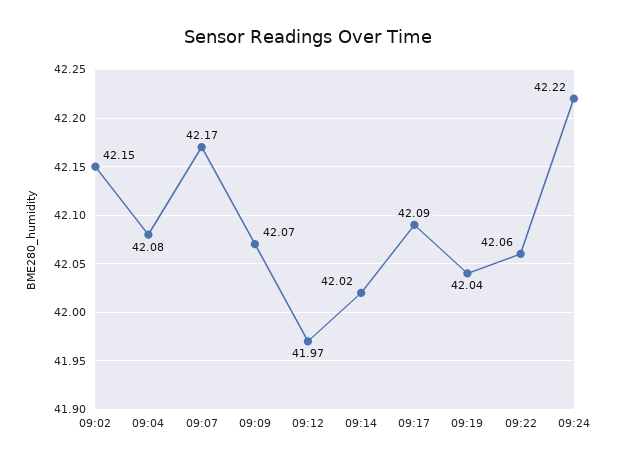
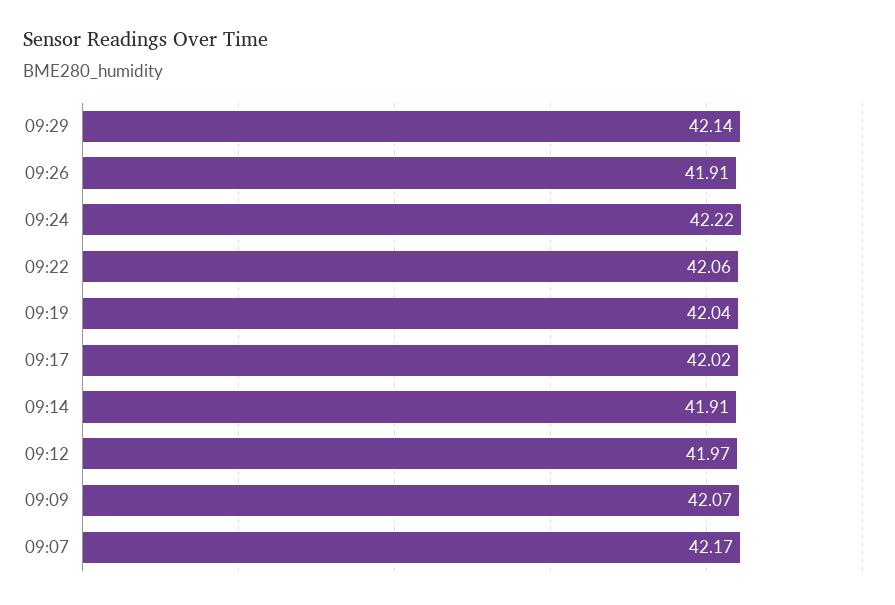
09:02: 42.15 -> none
09:04: 42.08 -> none
09:14: 42.02 -> 41.91
09:17: 42.09 -> 42.02
09:29: none -> 42.14
09:26: none -> 41.91

